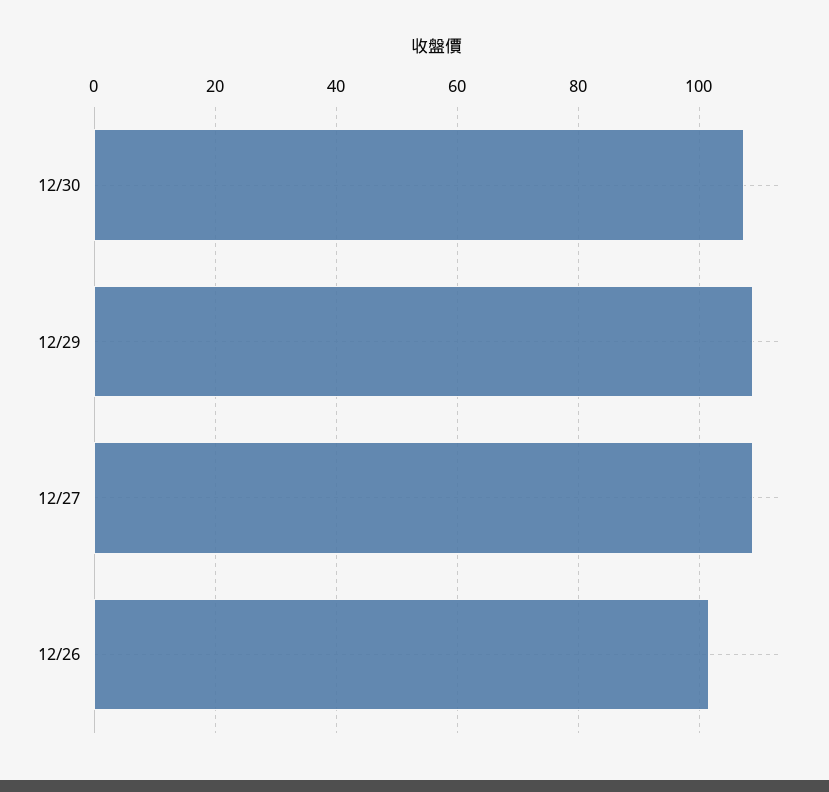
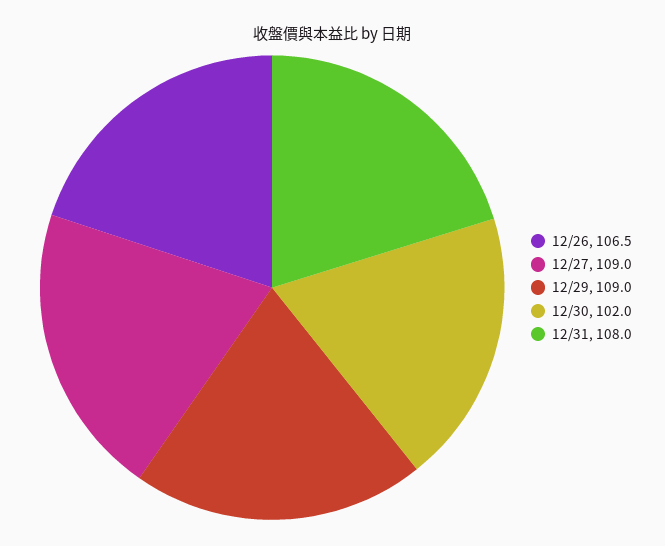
12/30: 108 -> 102
12/26: 102 -> 106.5
12/31: none -> 108

